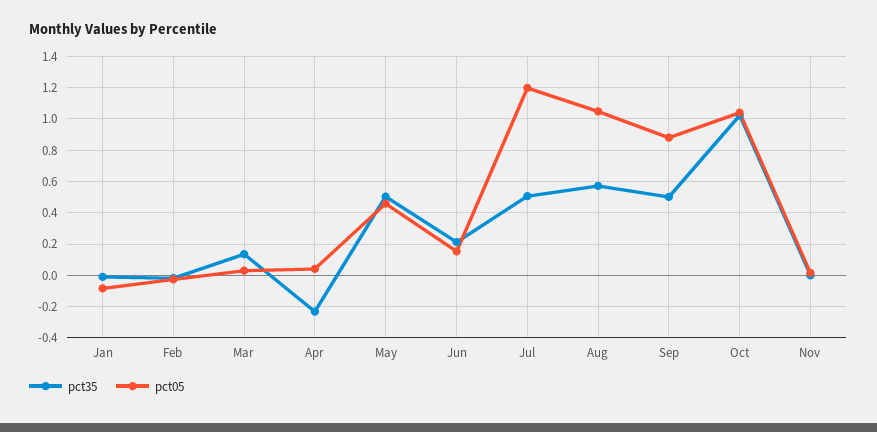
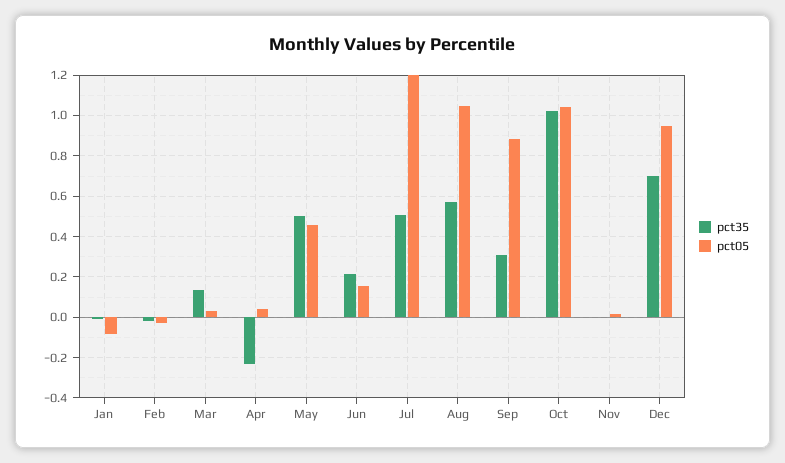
pct35, Sep: 0.5 -> 0.3
pct35, Dec: none -> 0.7
pct05, Dec: none -> 0.95

